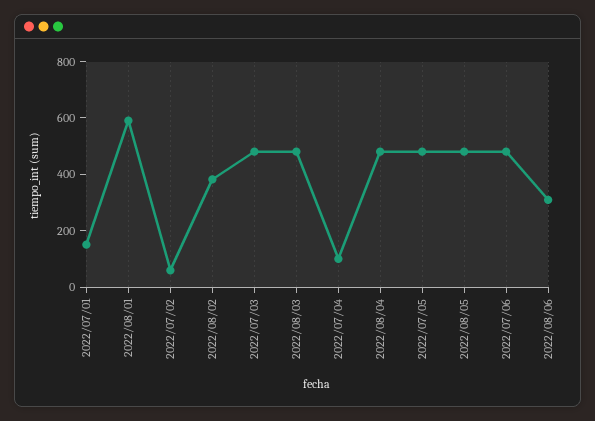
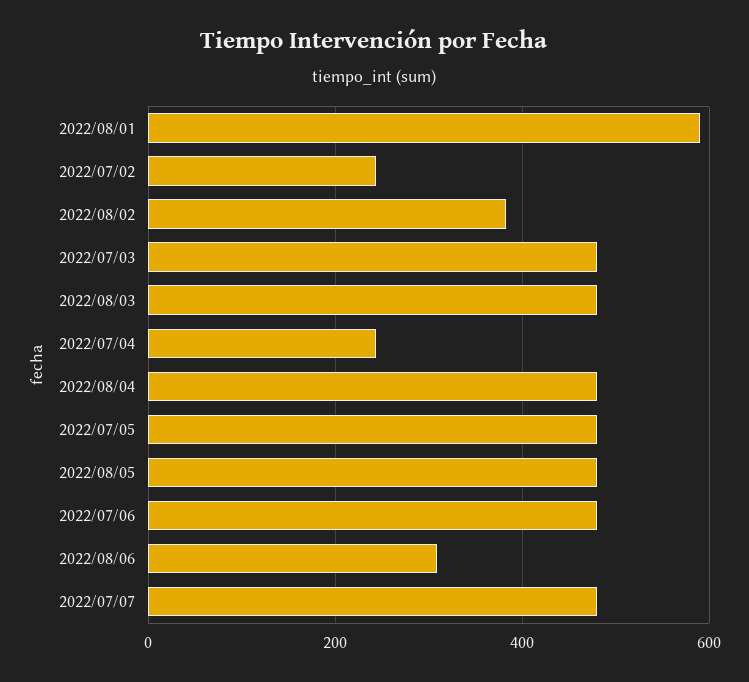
2022/07/01: 150 -> none
2022/07/02: 50 -> 240
2022/07/04: 100 -> 240
2022/07/07: none -> 480

